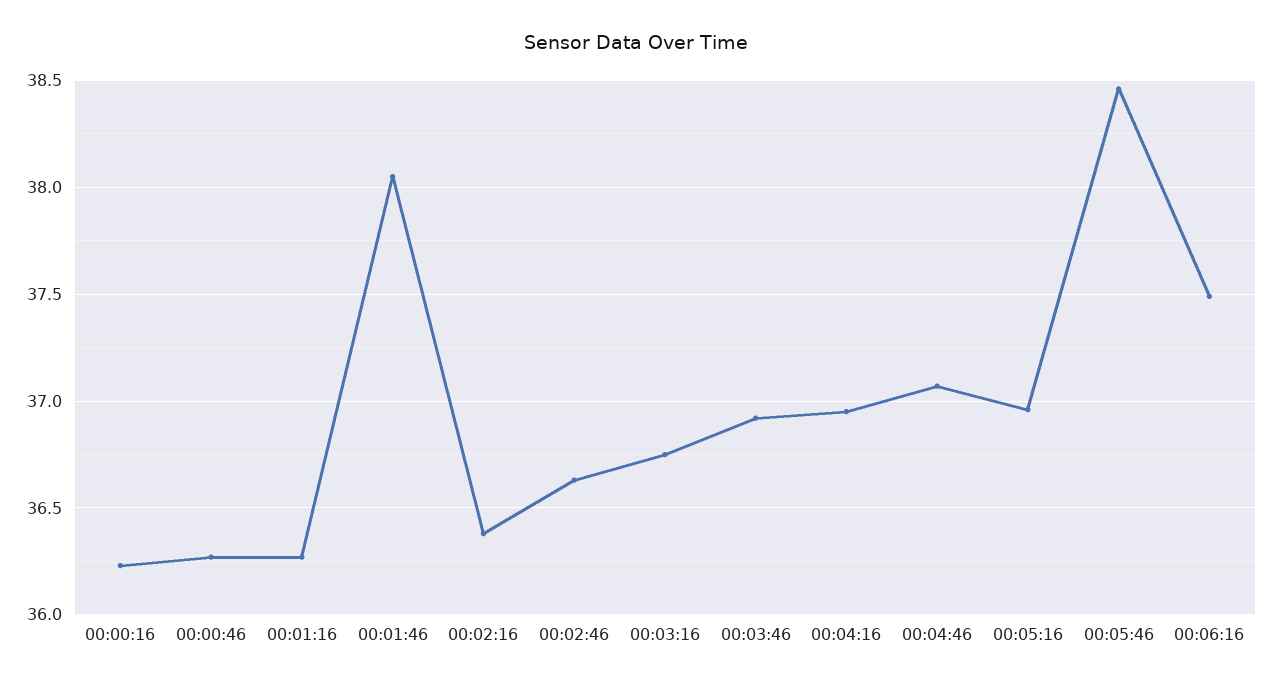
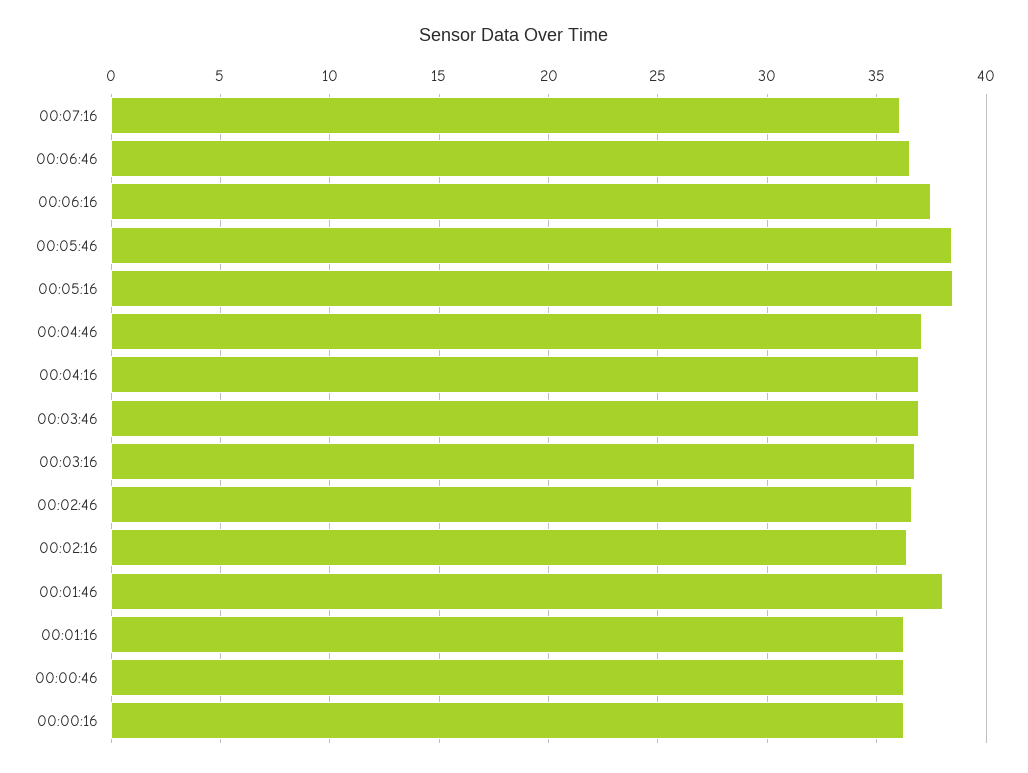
00:05:16: 36.95 -> 38.5
00:07:16: none -> 36
00:06:46: none -> 36.5

